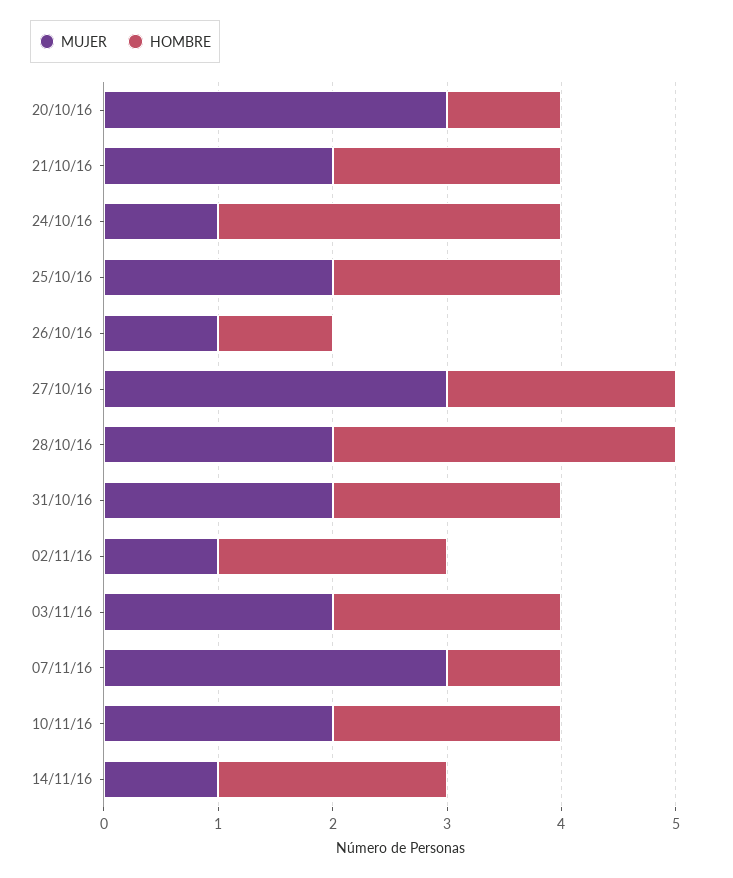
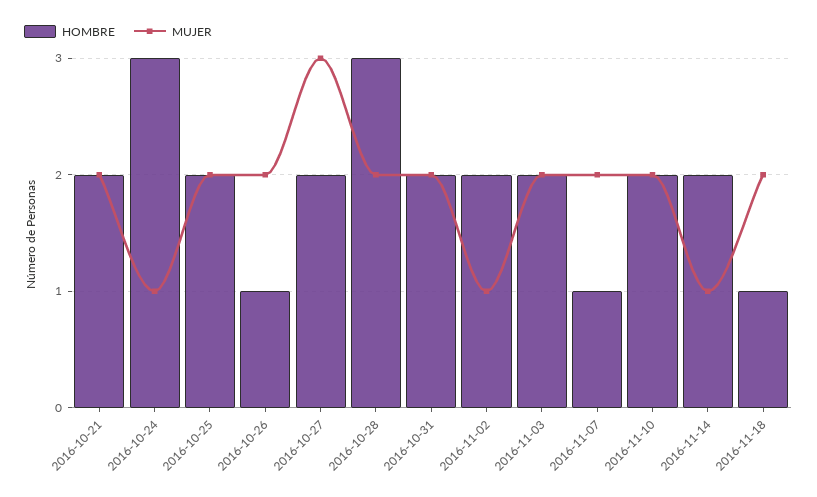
MUJER, 20/10/16: 3 -> none
HOMBRE, 20/10/16: 1 -> none
MUJER, 26/10/16: 1 -> 2
MUJER, 07/11/16: 3 -> 2
HOMBRE, 2016-11-18: none -> 1
MUJER, 2016-11-18: none -> 2

